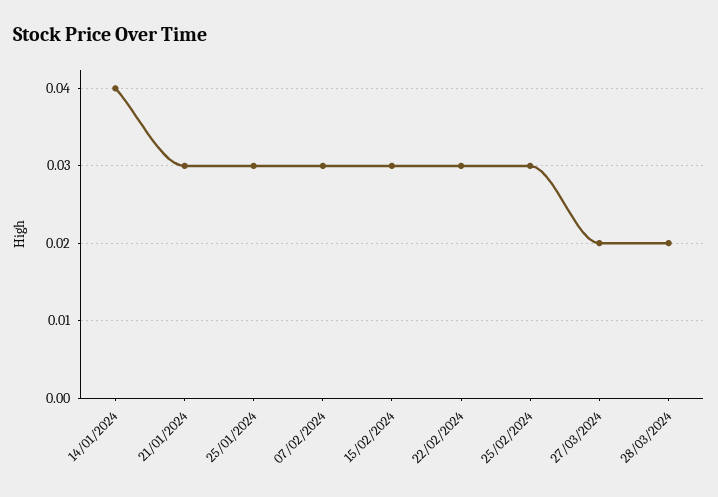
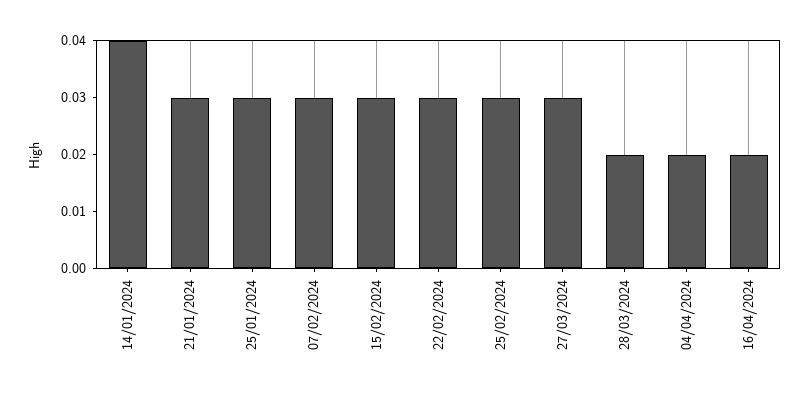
27/03/2024: 0.02 -> 0.03
04/04/2024: none -> 0.02
16/04/2024: none -> 0.02

